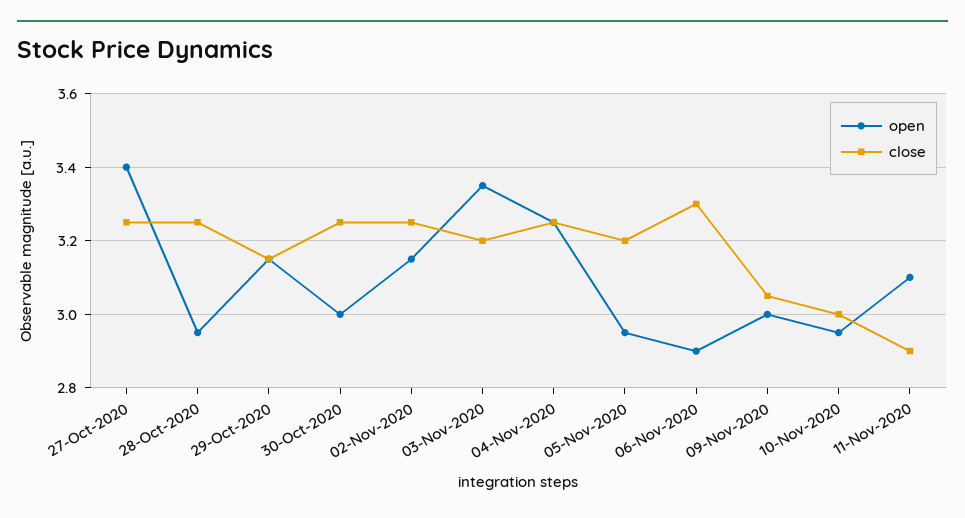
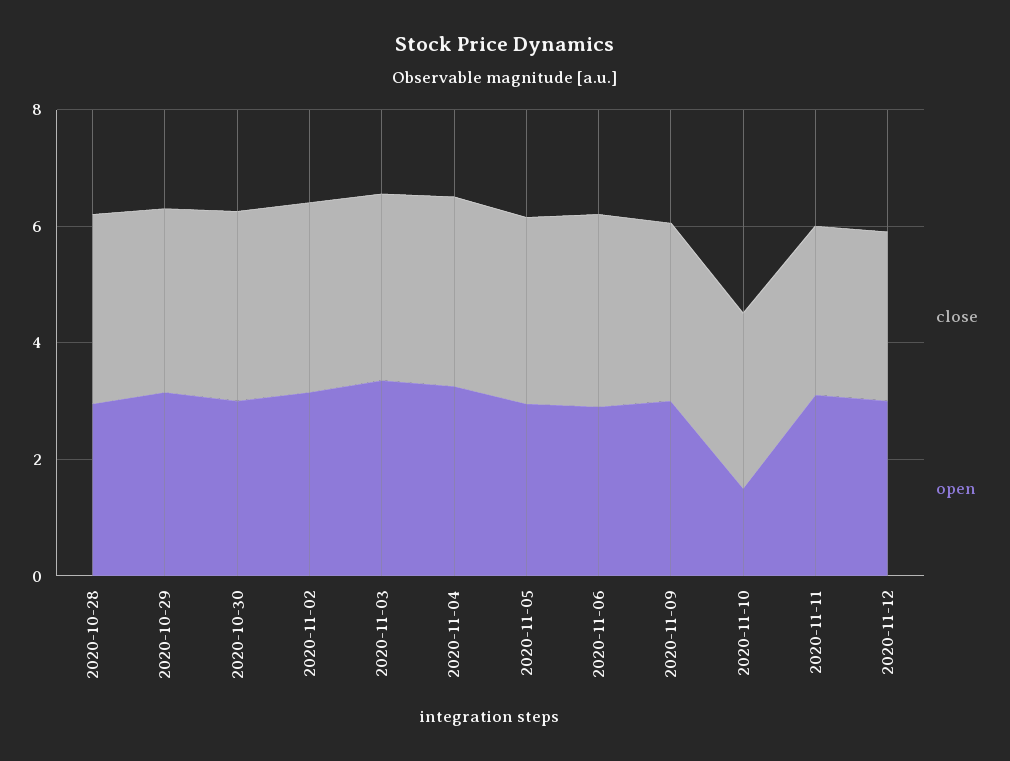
open, 27-Oct-2020: 3.4 -> none
close, 27-Oct-2020: 3.25 -> none
open, 10-Nov-2020: 2.95 -> 1.5
close, 2020-11-12: none -> 3
open, 2020-11-12: none -> 3

